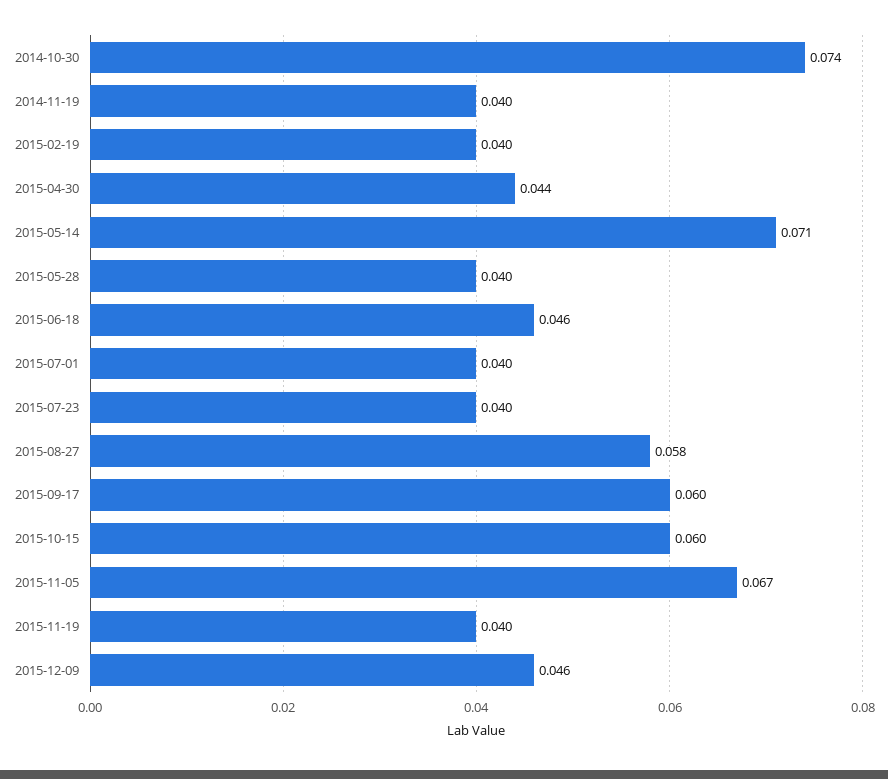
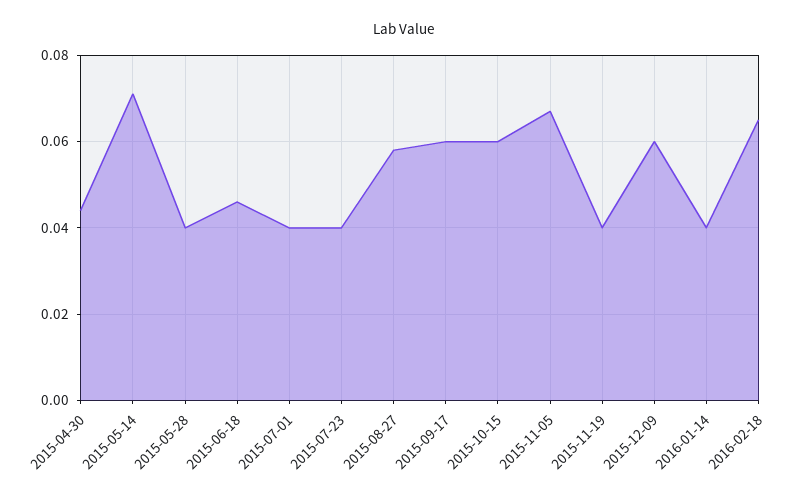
2014-10-30: 0.074 -> none
2014-11-19: 0.04 -> none
2015-02-19: 0.04 -> none
2015-12-09: 0.046 -> 0.06
2016-01-14: none -> 0.04
2016-02-18: none -> 0.065

